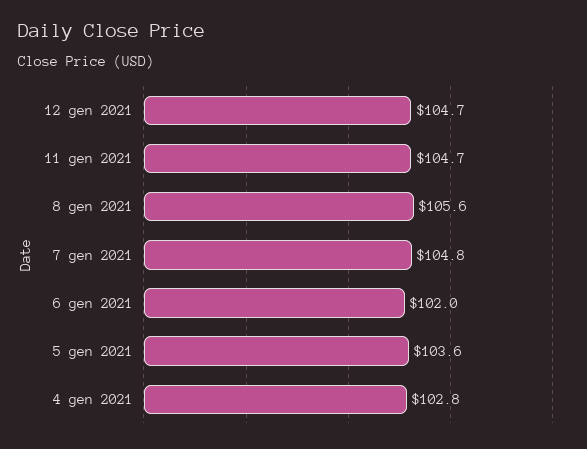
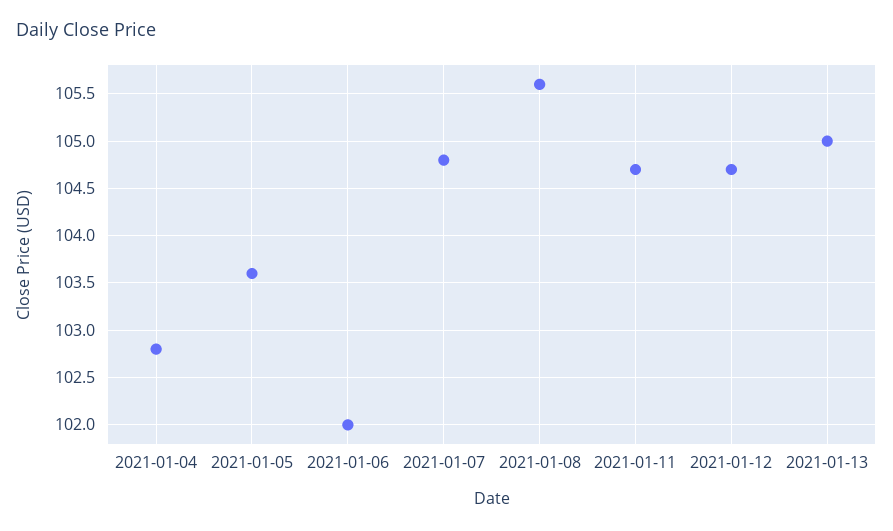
2021-01-13: none -> 105

